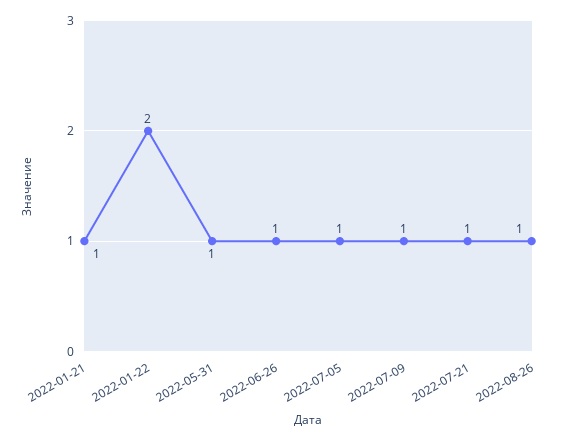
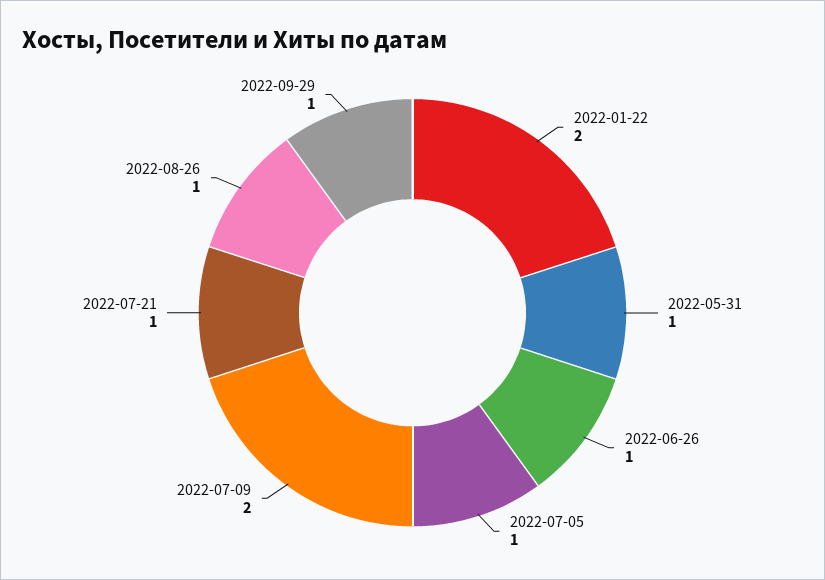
2022-01-21: 1 -> none
2022-07-09: 1 -> 2
2022-09-29: none -> 1

